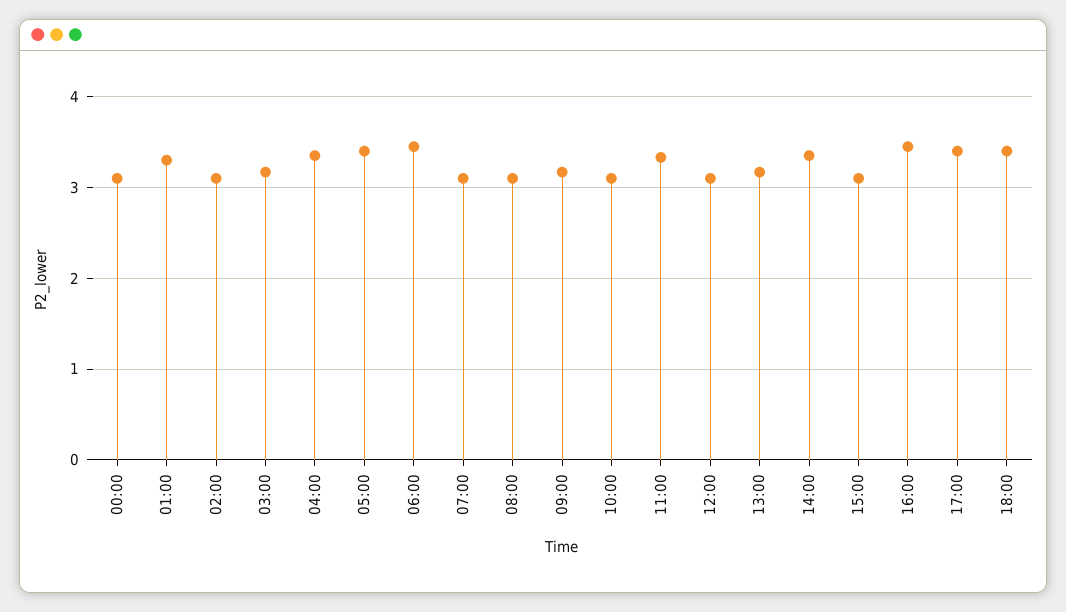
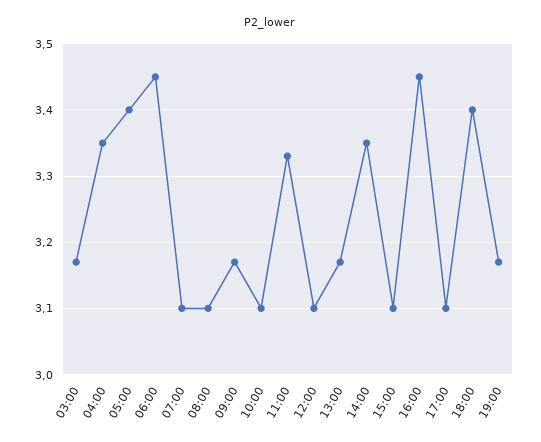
00:00: 3.1 -> none
01:00: 3.3 -> none
02:00: 3.1 -> none
17:00: 3.4 -> 3.1
19:00: none -> 3.17

